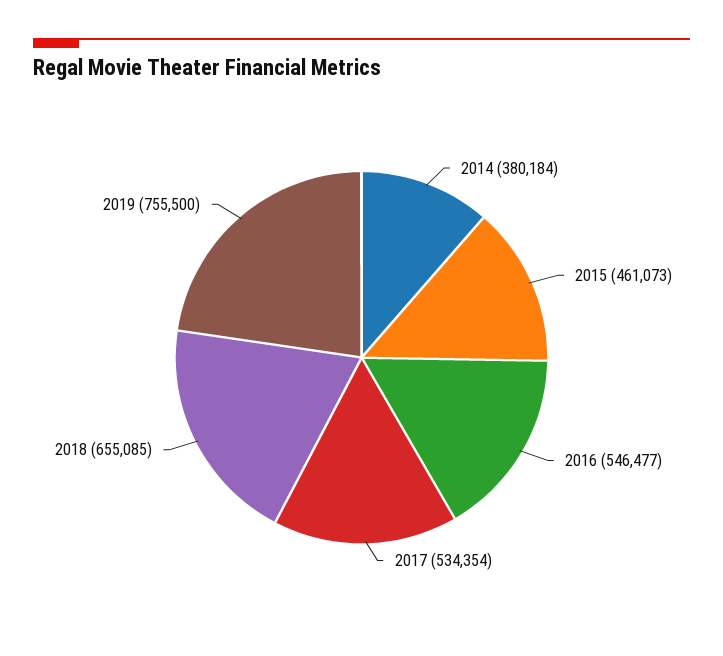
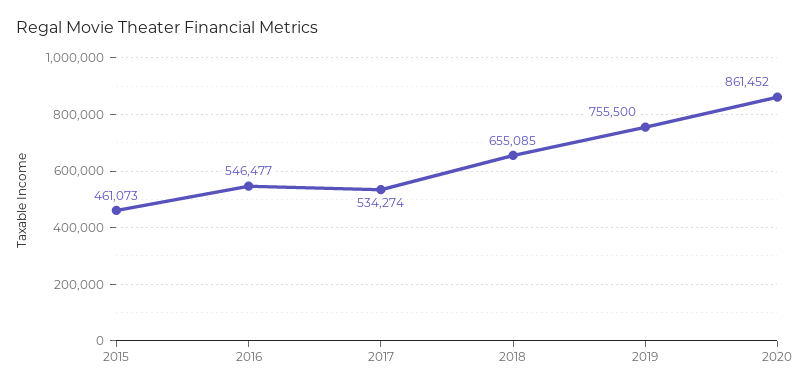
2014: 380184 -> none
2017: 534354 -> 534274
2020: none -> 861452

